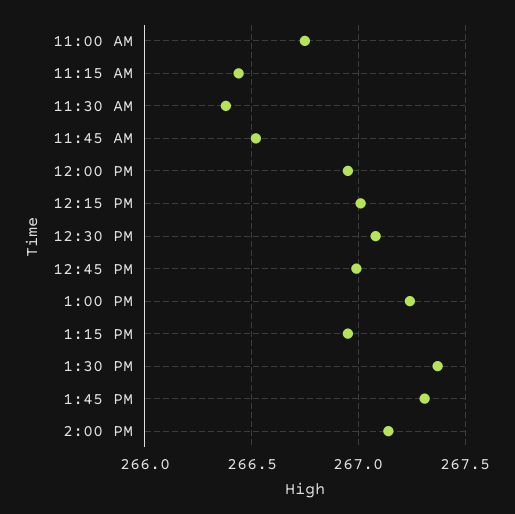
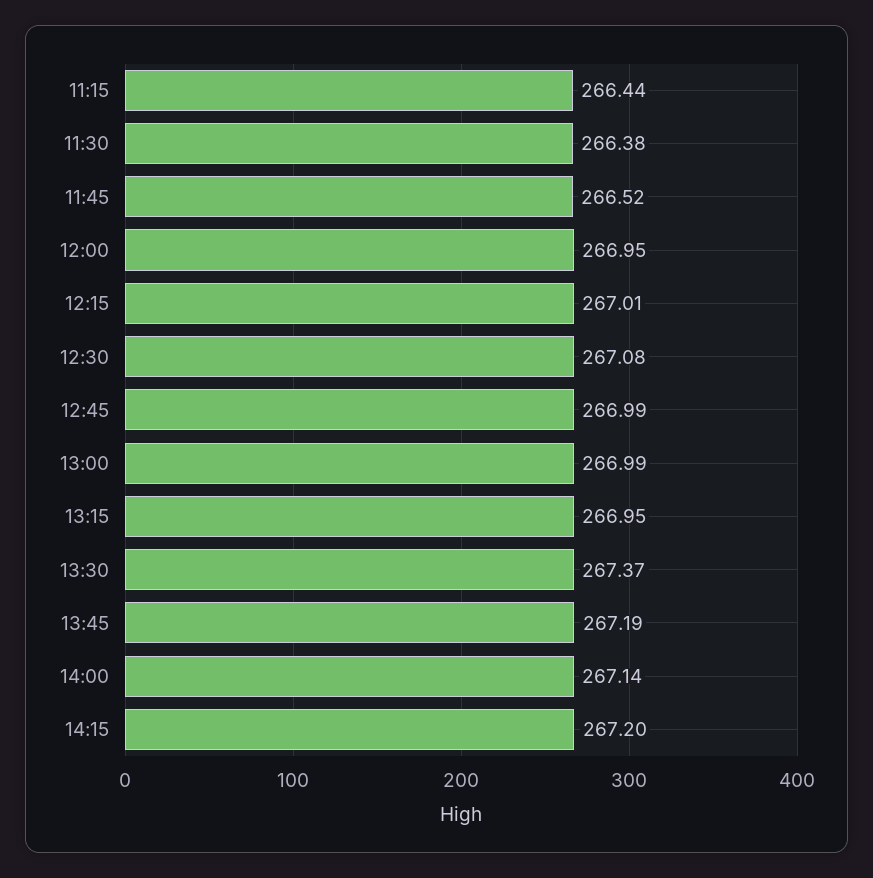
11:00 AM: 266.75 -> none
1:00 PM: 267.25 -> 266.99
1:45 PM: 267.3 -> 267.19
14:15: none -> 267.2

